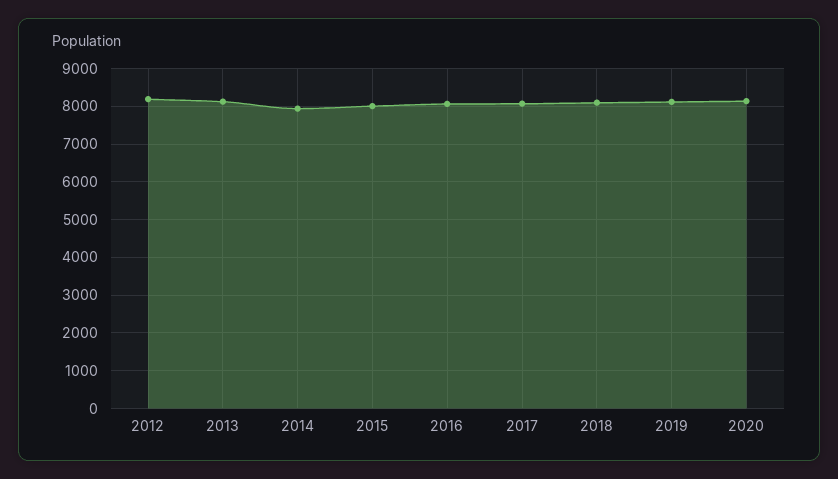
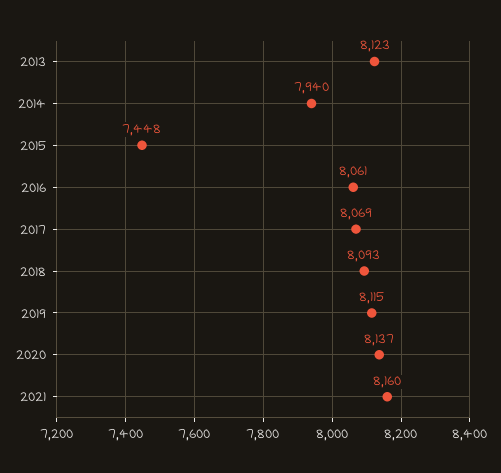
2012: 8200 -> none
2015: 8000 -> 7448
2021: none -> 8160

